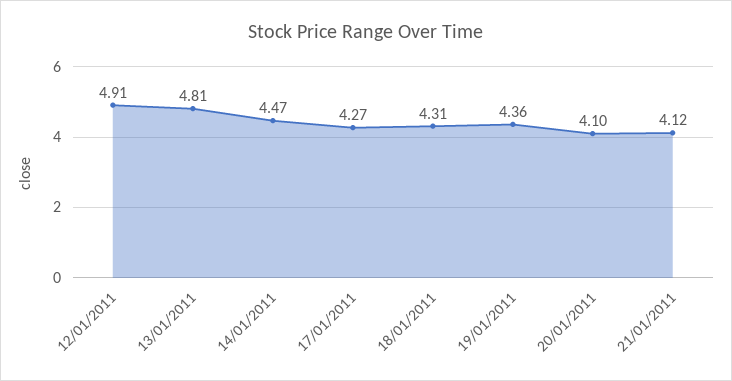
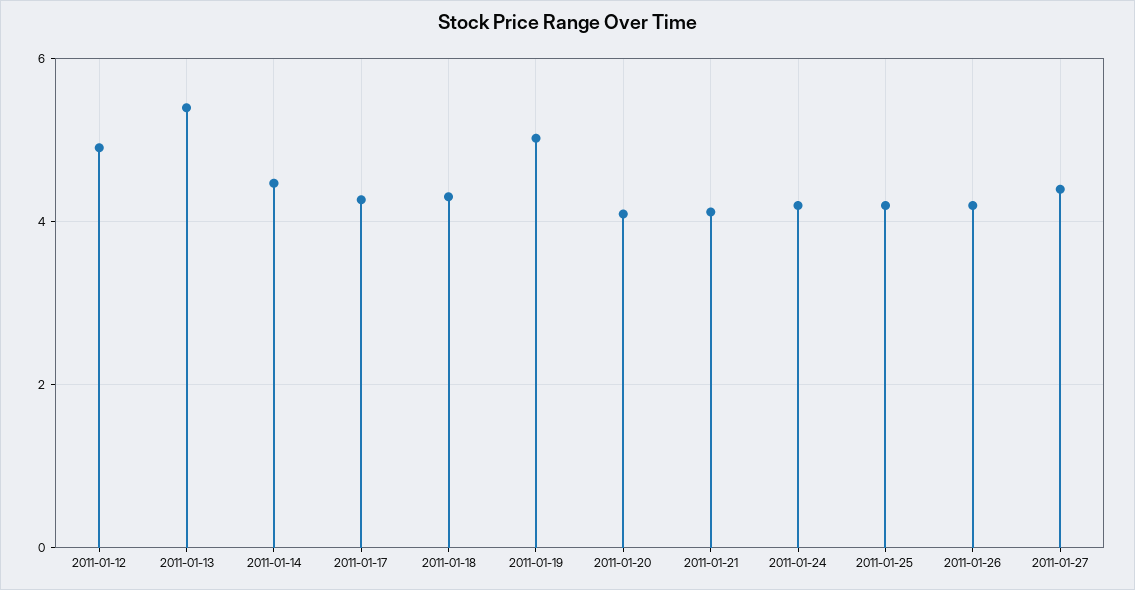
13/01/2011: 4.81 -> 5.4
19/01/2011: 4.36 -> 5
2011-01-24: none -> 4.2
2011-01-25: none -> 4.2
2011-01-26: none -> 4.2
2011-01-27: none -> 4.4

